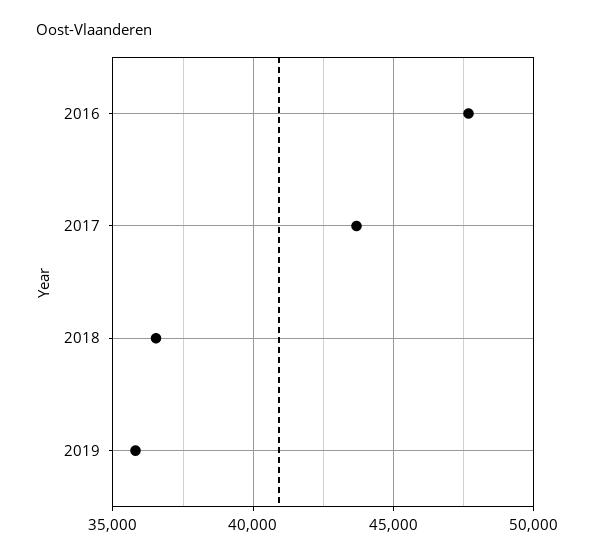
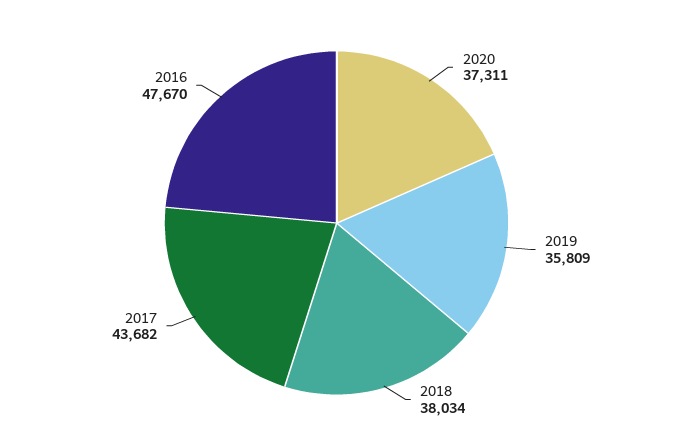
2018: 36500 -> 38034
2020: none -> 37311

